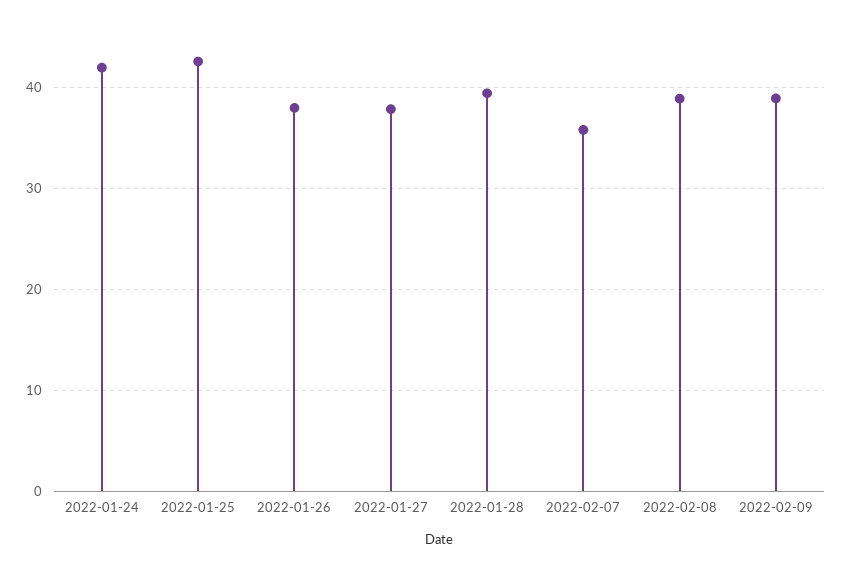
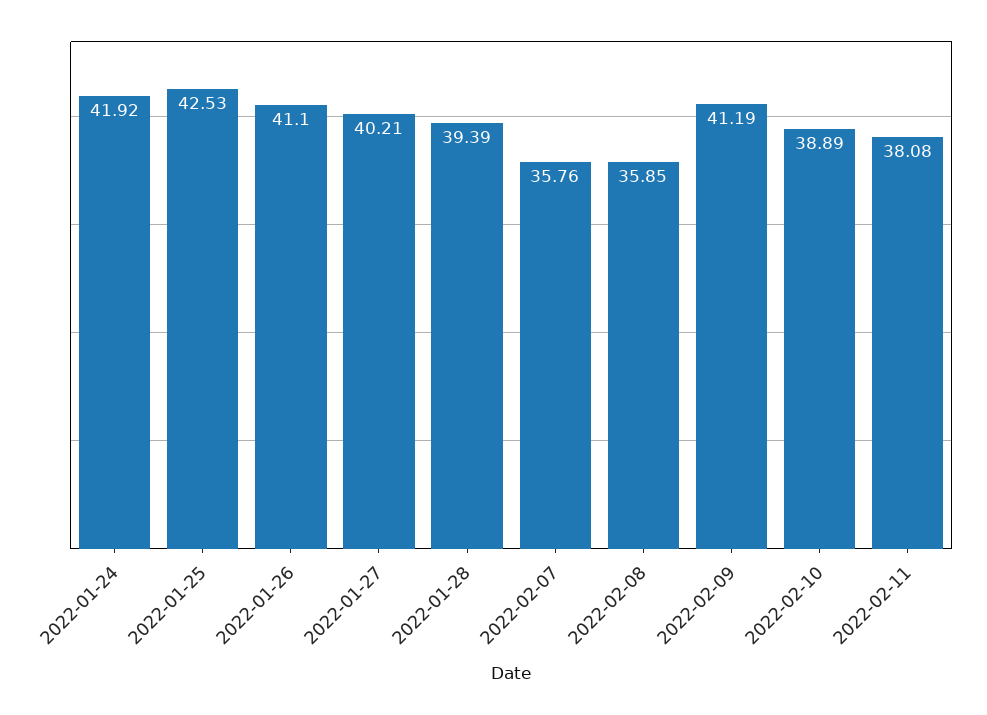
2022-01-26: 38 -> 41.1
2022-01-27: 38 -> 40.21
2022-02-08: 39 -> 35.85
2022-02-09: 39 -> 41.19
2022-02-10: none -> 38.89
2022-02-11: none -> 38.08

